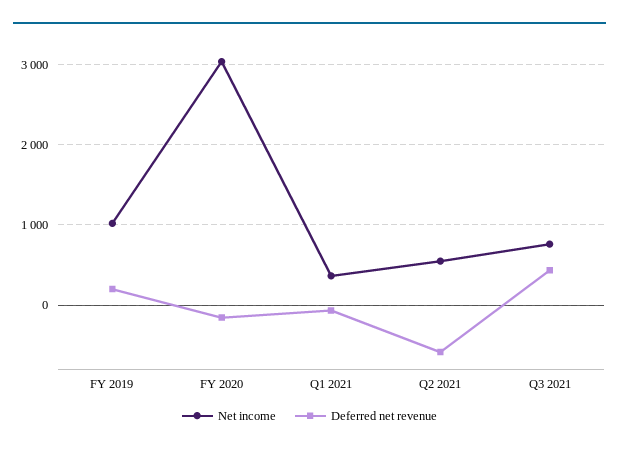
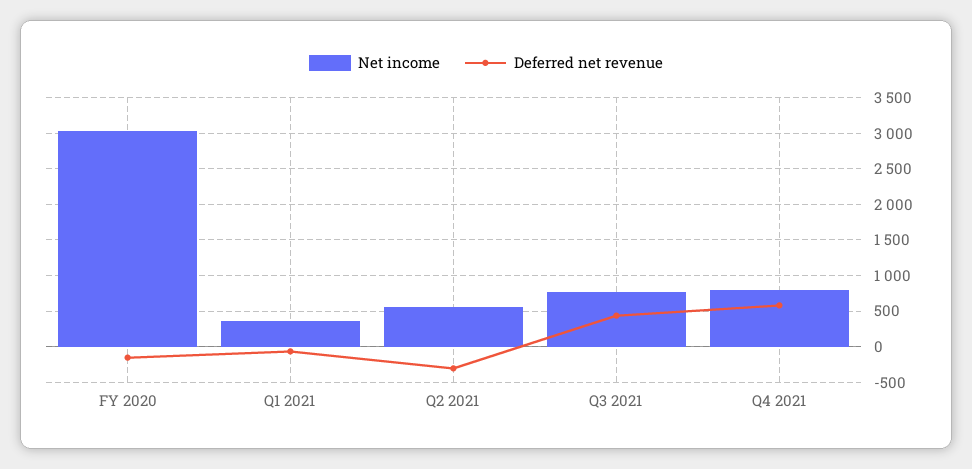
Net income, FY 2019: 1000 -> none
Deferred net revenue, FY 2019: 200 -> none
Deferred net revenue, Q2 2021: -600 -> -300
Net income, Q4 2021: none -> 800
Deferred net revenue, Q4 2021: none -> 600

